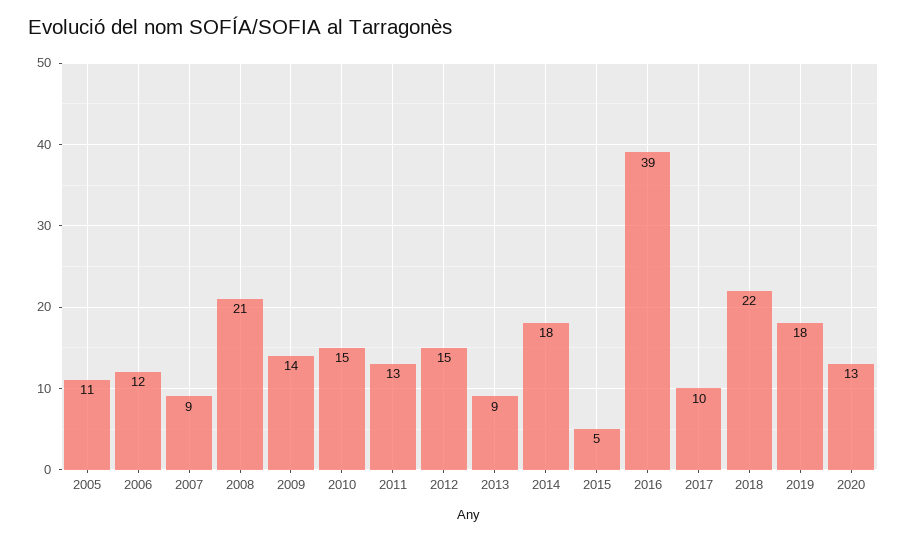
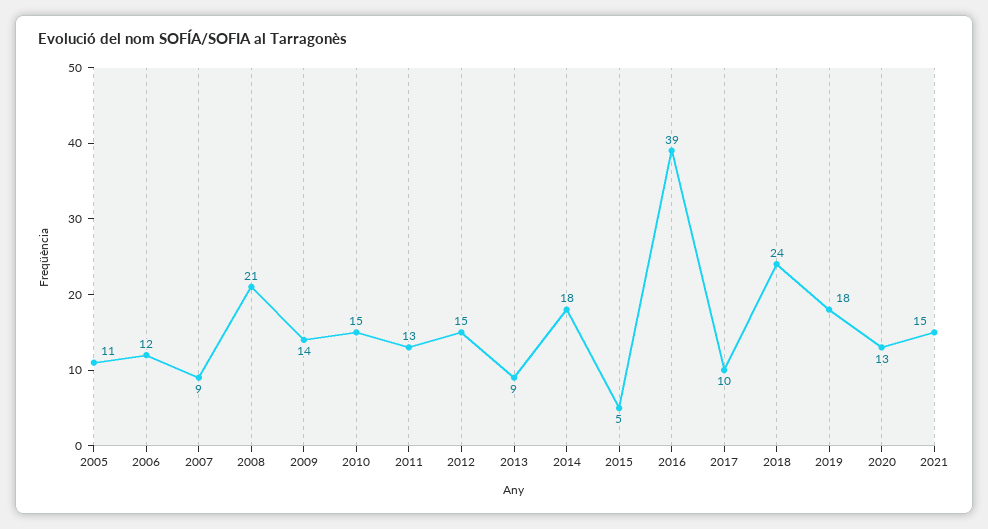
2018: 22 -> 24
2021: none -> 15

